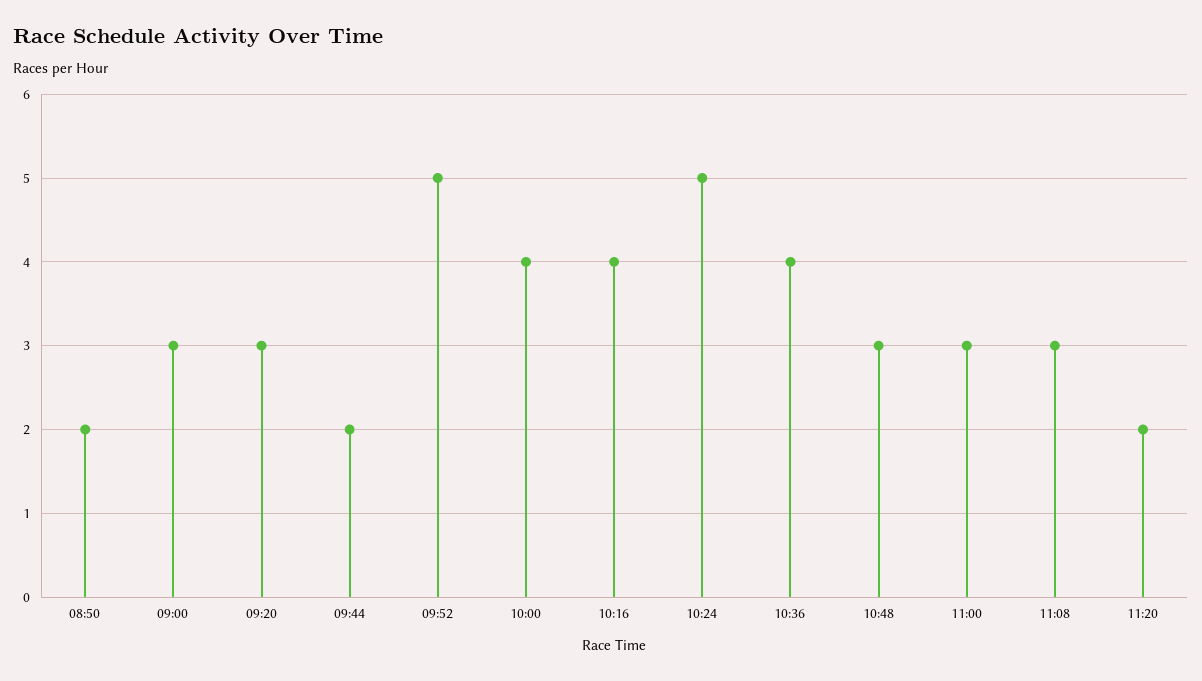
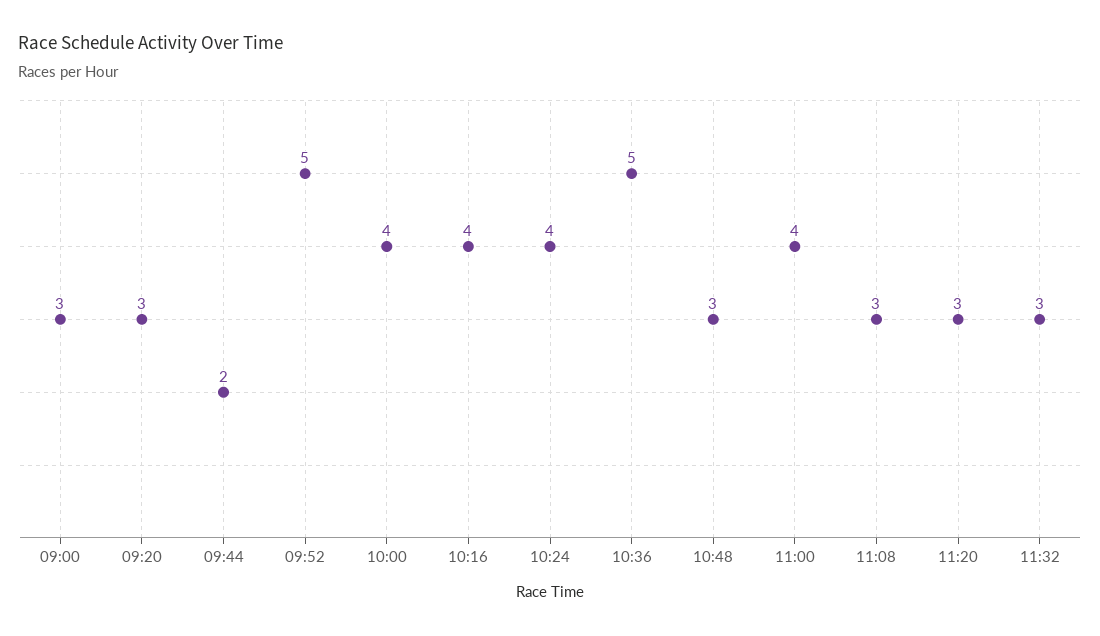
08:50: 2 -> none
10:24: 5 -> 4
10:36: 4 -> 5
11:00: 3 -> 4
11:20: 2 -> 3
11:32: none -> 3

